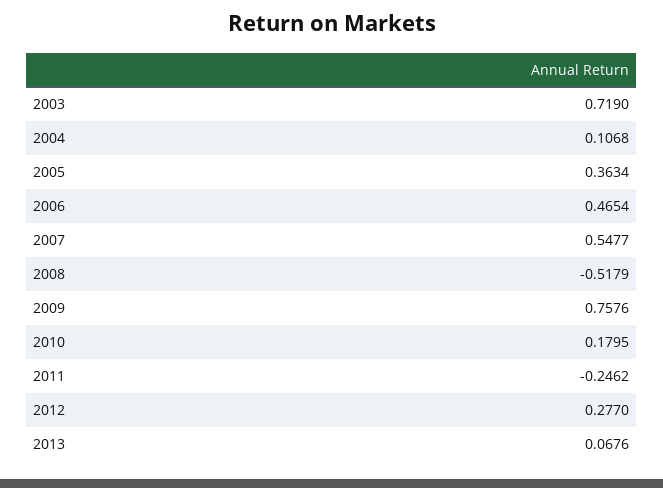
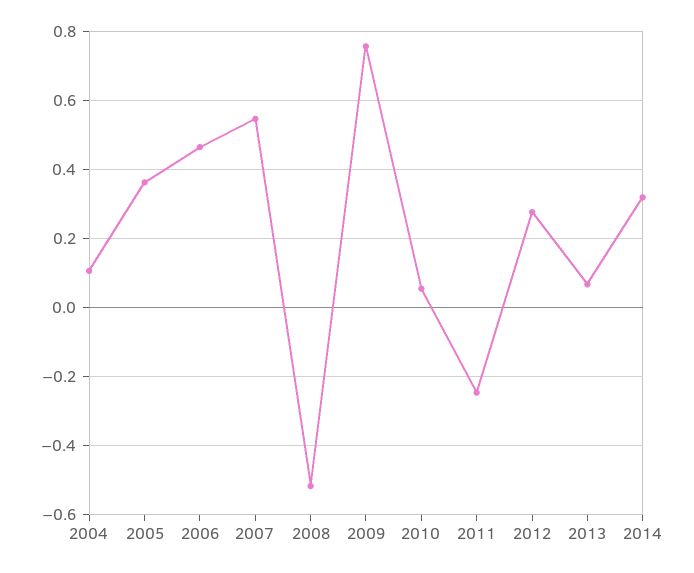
2003: 0.719 -> none
2010: 0.1795 -> 0.06
2014: none -> 0.32

